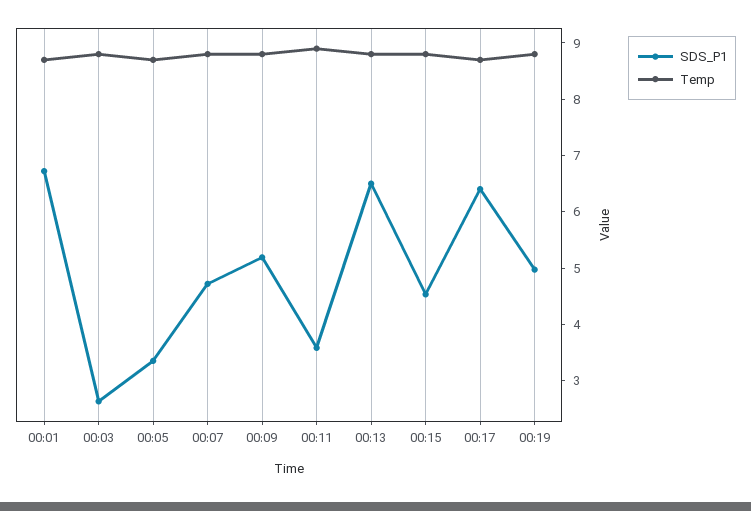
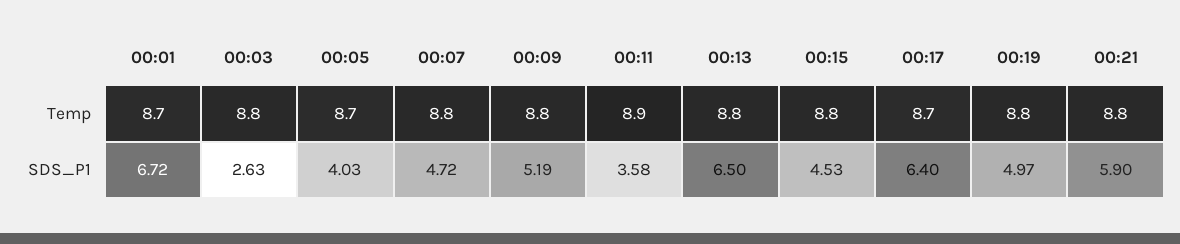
SDS_P1, 00:05: 3.4 -> 4.03
Temp, 00:21: none -> 8.8
SDS_P1, 00:21: none -> 5.9

